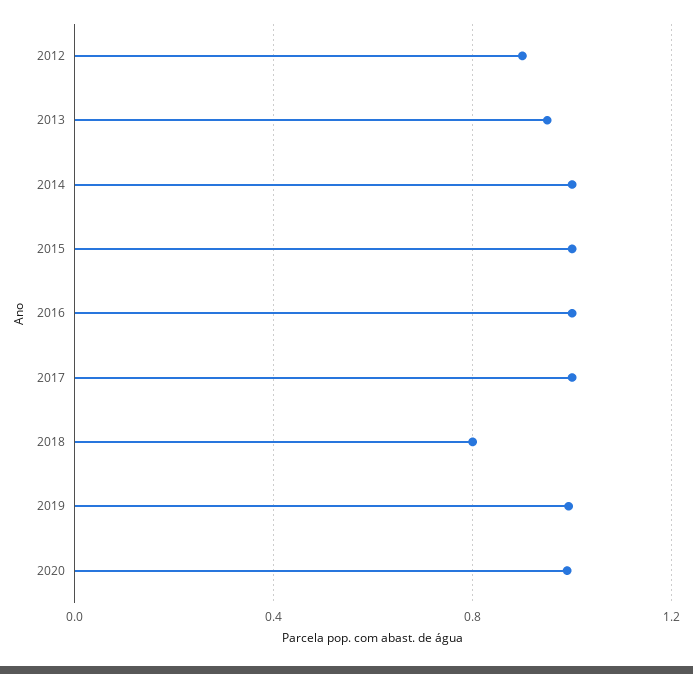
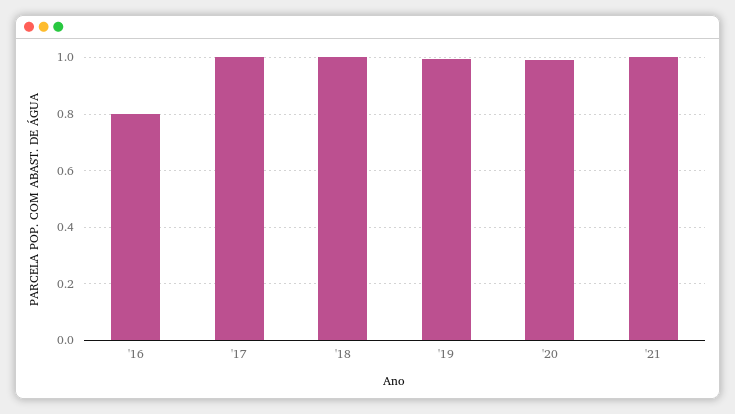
2012: 0.9 -> none
2013: 0.95 -> none
2014: 1 -> none
2015: 1 -> none
2016: 1 -> 0.8
2018: 0.8 -> 1
'21: none -> 1

